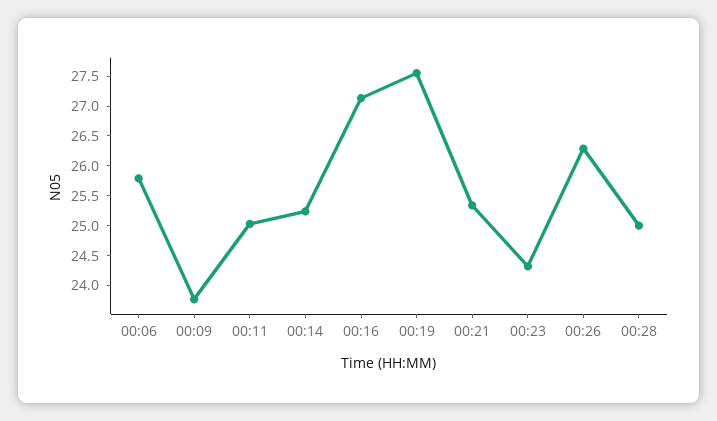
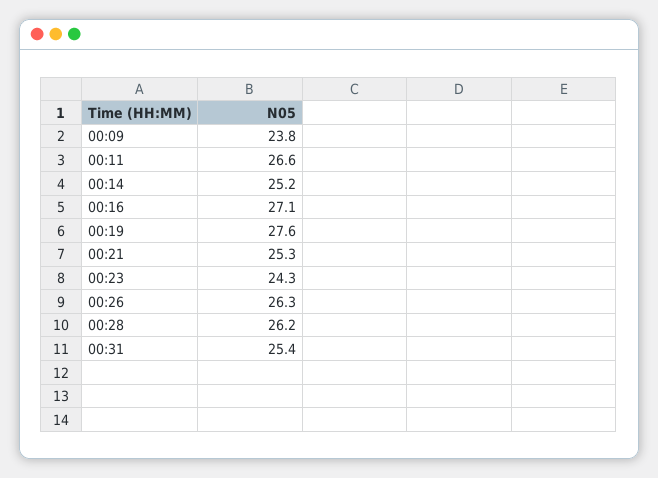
00:06: 25.75 -> none
00:11: 25 -> 26.6
00:28: 25 -> 26.2
00:31: none -> 25.4

